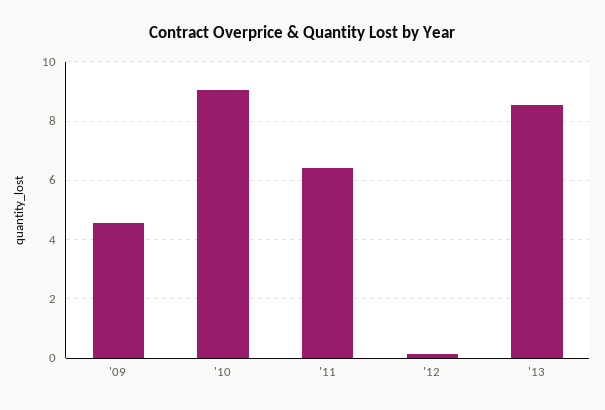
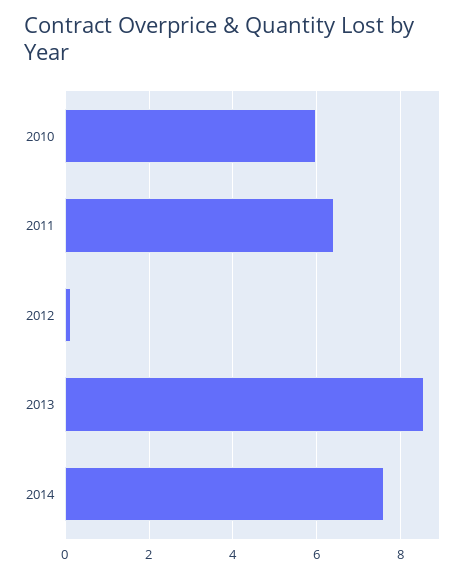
'09: 4.5 -> none
'10: 9 -> 6
2014: none -> 7.6

